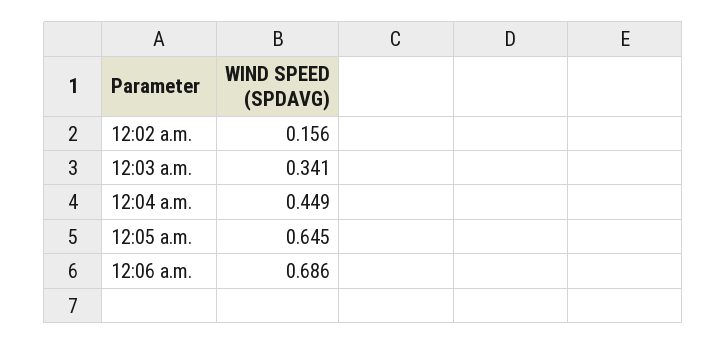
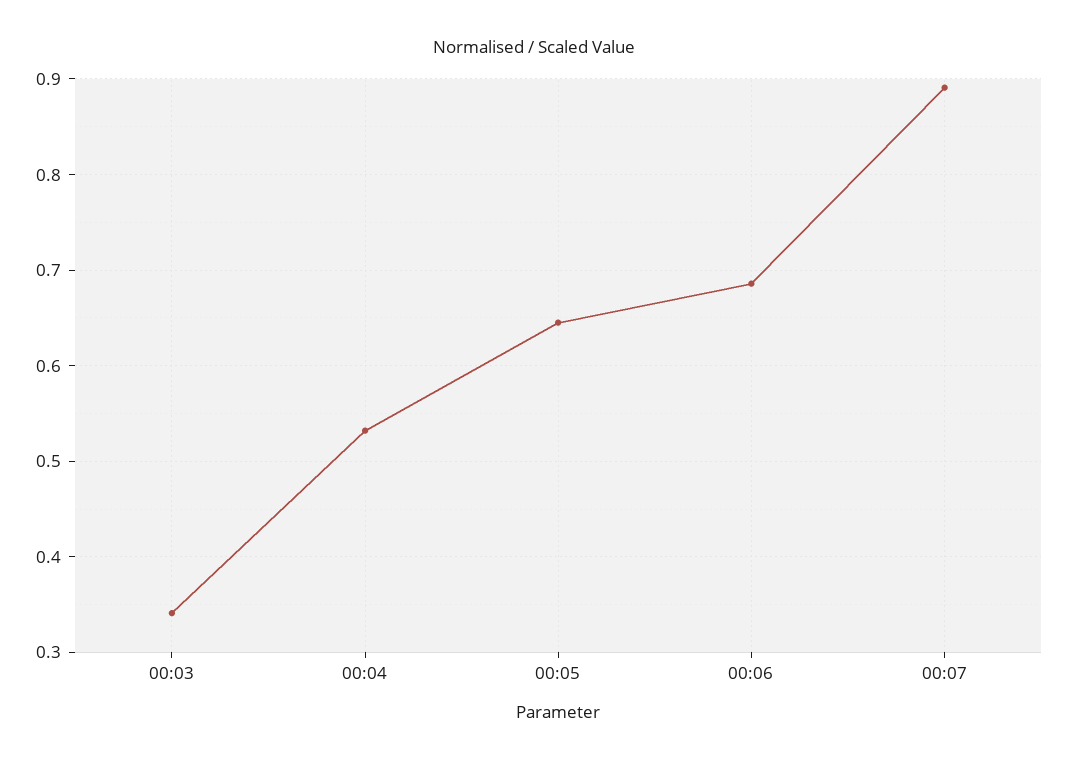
12:02 a.m.: 0.156 -> none
12:04 a.m.: 0.449 -> 0.53
00:07: none -> 0.89

